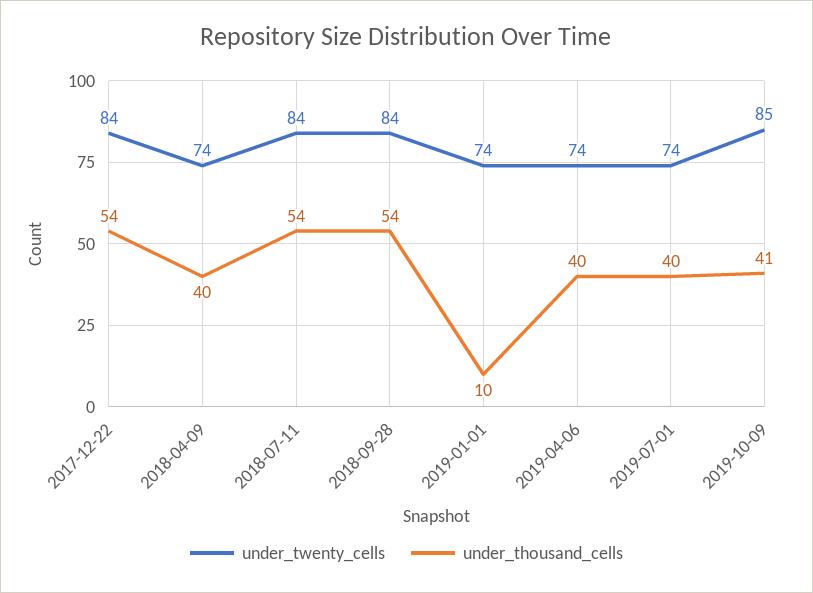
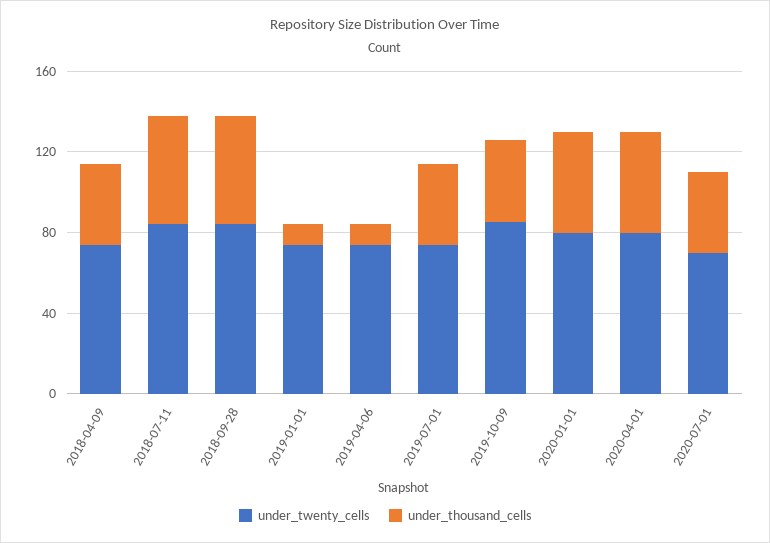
under_twenty_cells, 2017-12-22: 84 -> none
under_thousand_cells, 2017-12-22: 54 -> none
under_thousand_cells, 2019-04-06: 40 -> 10
under_twenty_cells, 2020-01-01: none -> 80
under_thousand_cells, 2020-01-01: none -> 50
under_twenty_cells, 2020-04-01: none -> 80
under_thousand_cells, 2020-04-01: none -> 50
under_twenty_cells, 2020-07-01: none -> 70
under_thousand_cells, 2020-07-01: none -> 40

